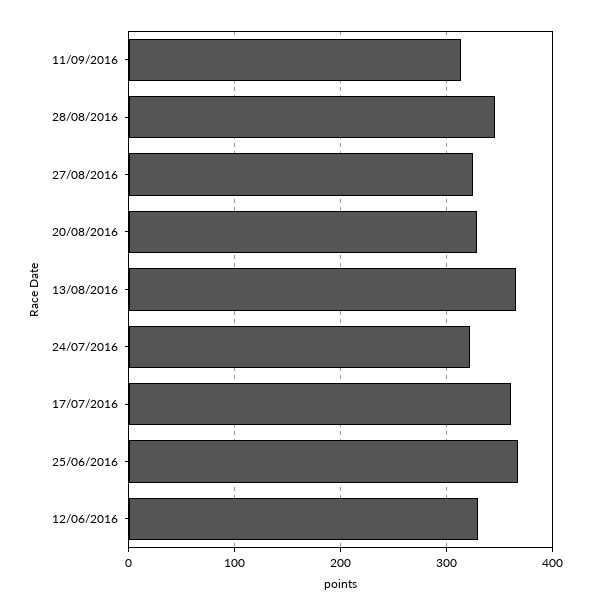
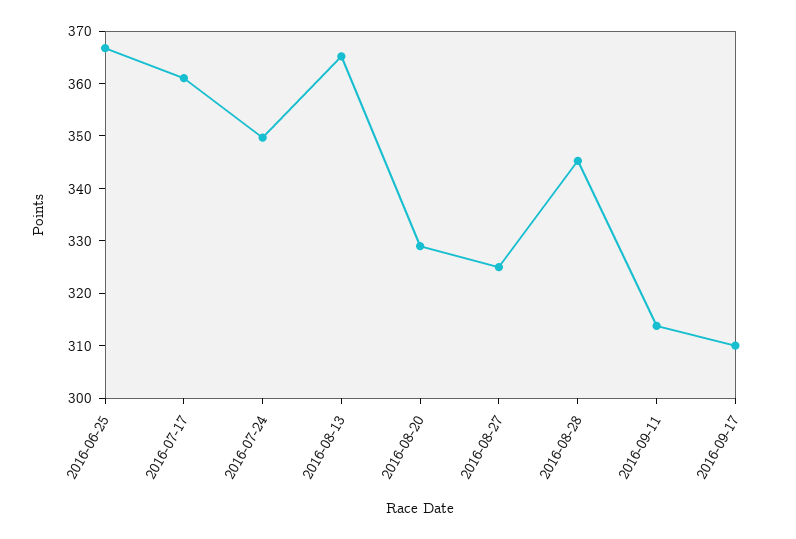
24/07/2016: 320 -> 350
12/06/2016: 330 -> none
2016-09-17: none -> 310

